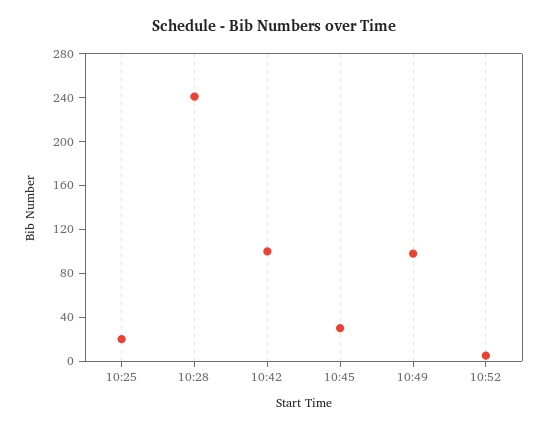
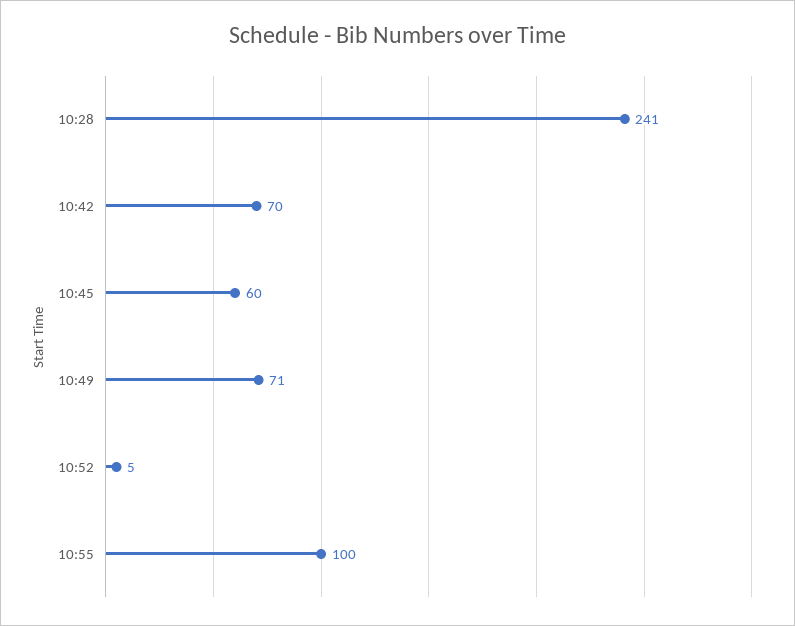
10:25: 20 -> none
10:42: 100 -> 70
10:45: 30 -> 60
10:49: 100 -> 71
10:55: none -> 100

